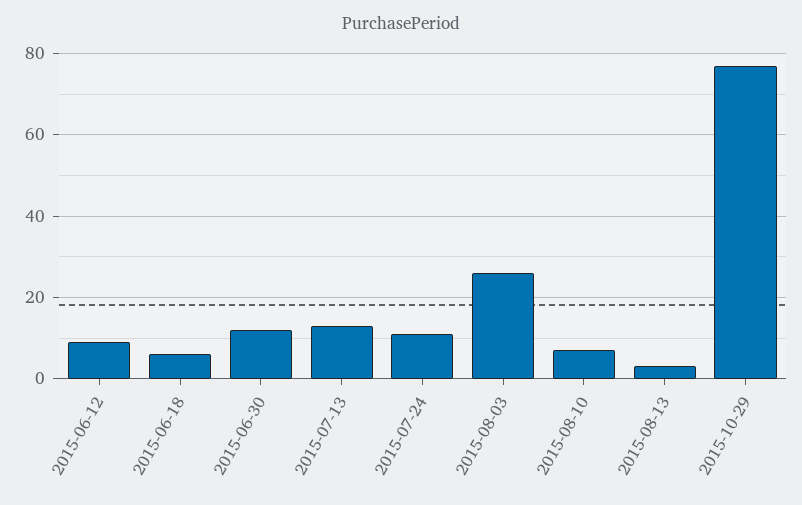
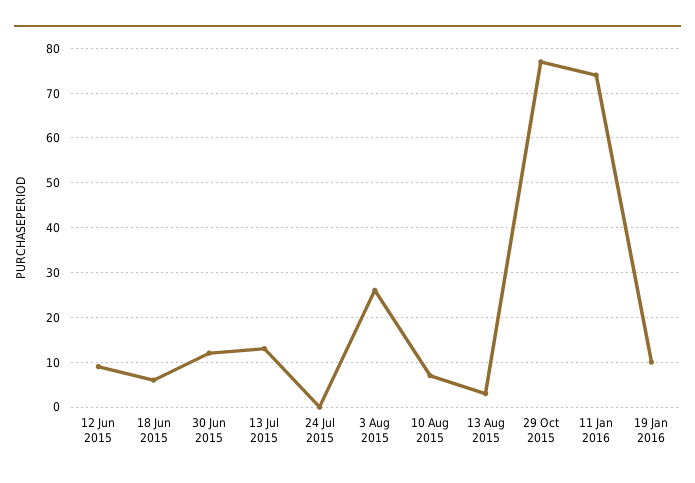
2015-07-24: 10 -> 0
11 Jan 2016: none -> 75
19 Jan 2016: none -> 10

